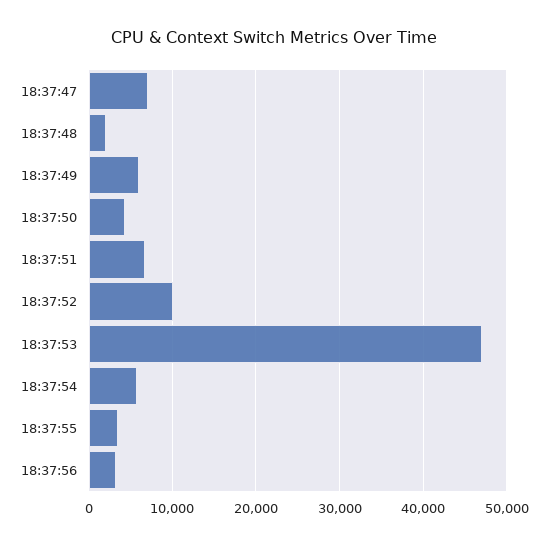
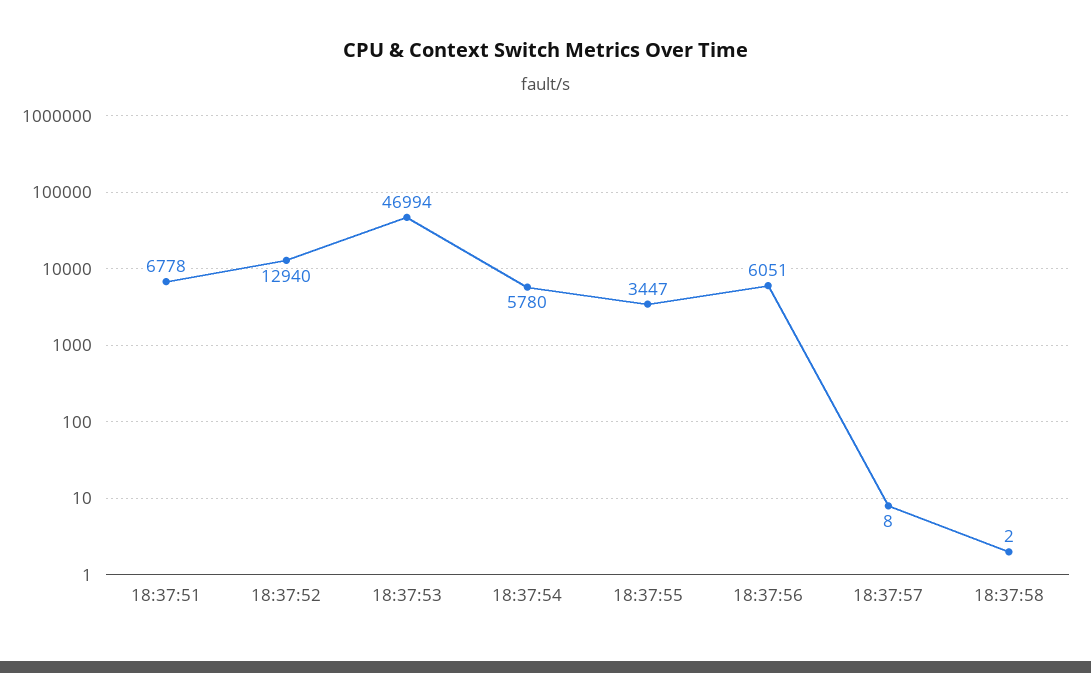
18:37:47: 7000 -> none
18:37:48: 2000 -> none
18:37:49: 6000 -> none
18:37:50: 4000 -> none
18:37:52: 10000 -> 12940
18:37:56: 3000 -> 6051
18:37:57: none -> 8
18:37:58: none -> 2

